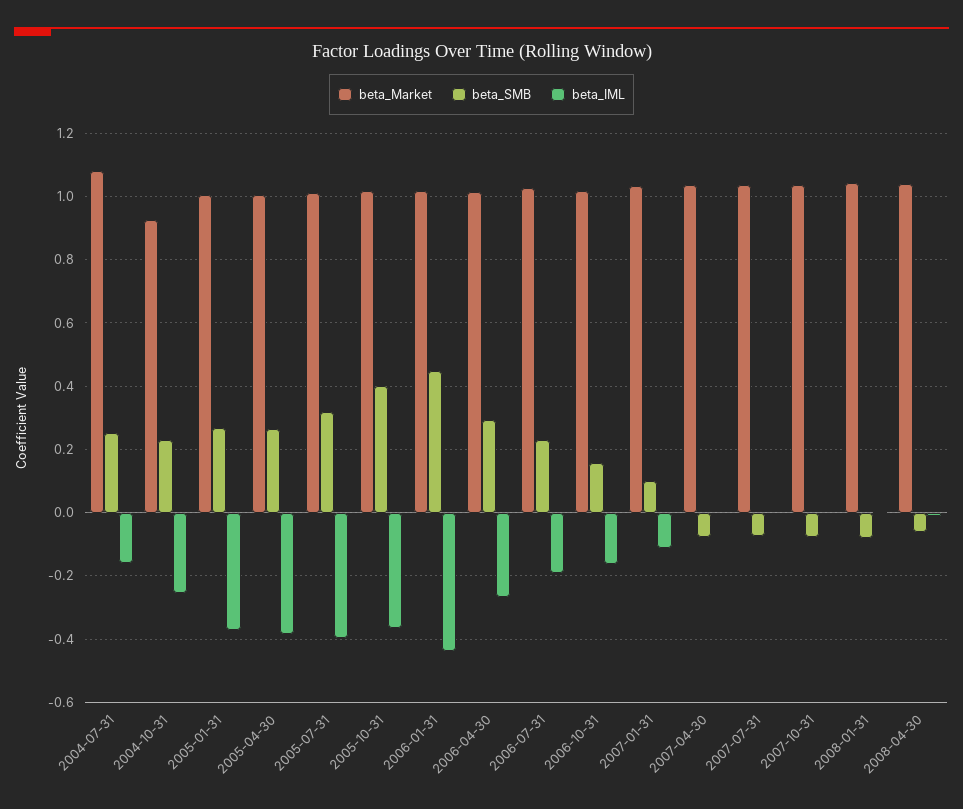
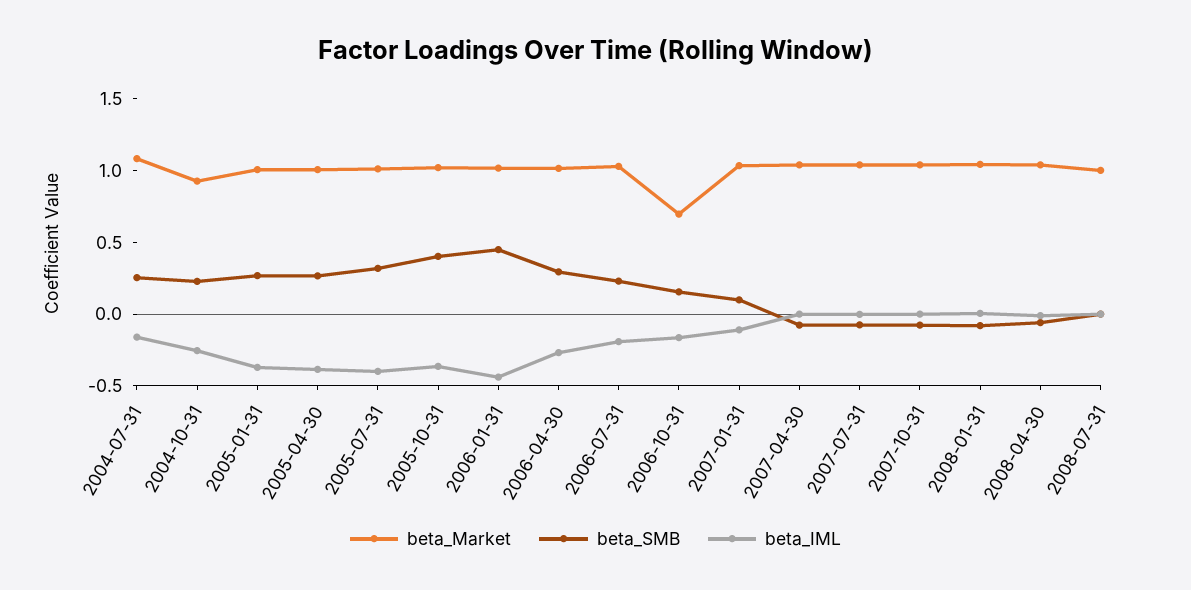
beta_Market, 2006-10-31: 1.02 -> 0.7
beta_Market, 2008-07-31: none -> 1
beta_SMB, 2008-07-31: none -> 0
beta_IML, 2008-07-31: none -> 0

